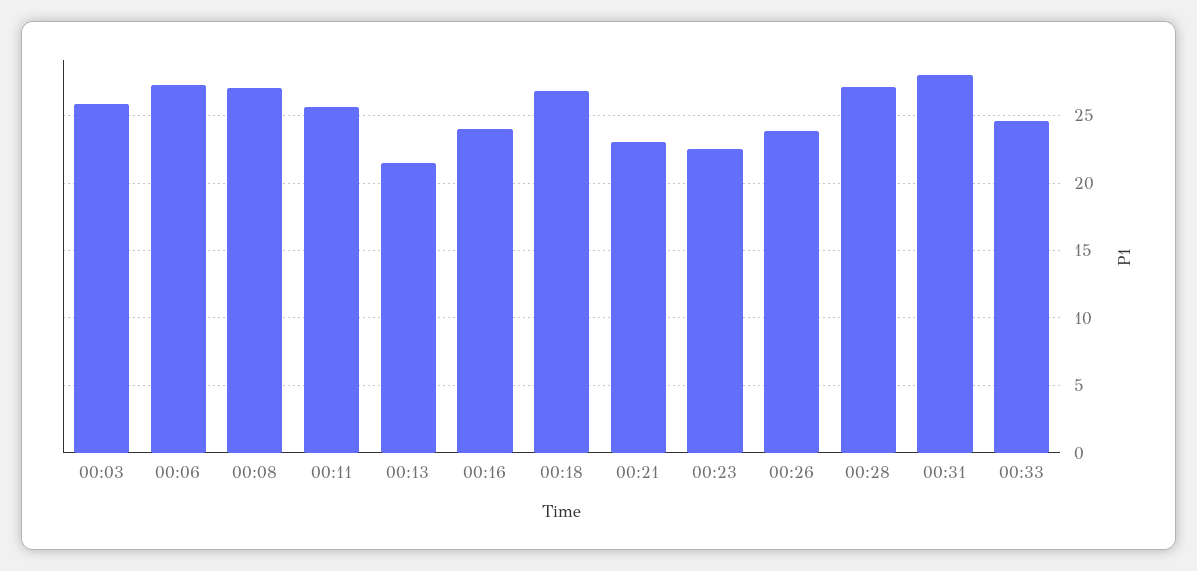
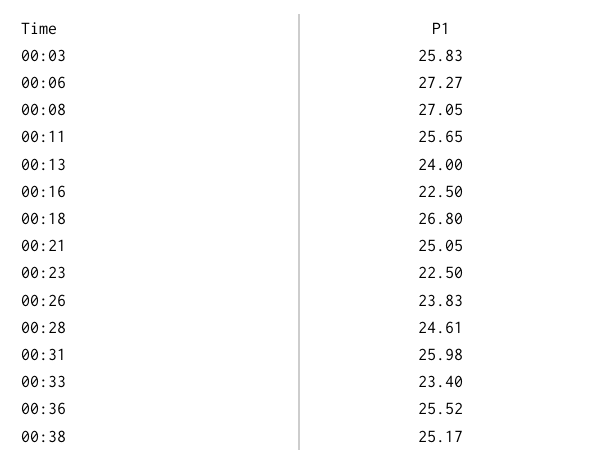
00:13: 21.5 -> 24
00:16: 24 -> 22.5
00:21: 23 -> 25.05
00:28: 27 -> 24.61
00:31: 28 -> 25.98
00:33: 24.5 -> 23.4
00:36: none -> 25.52
00:38: none -> 25.17

